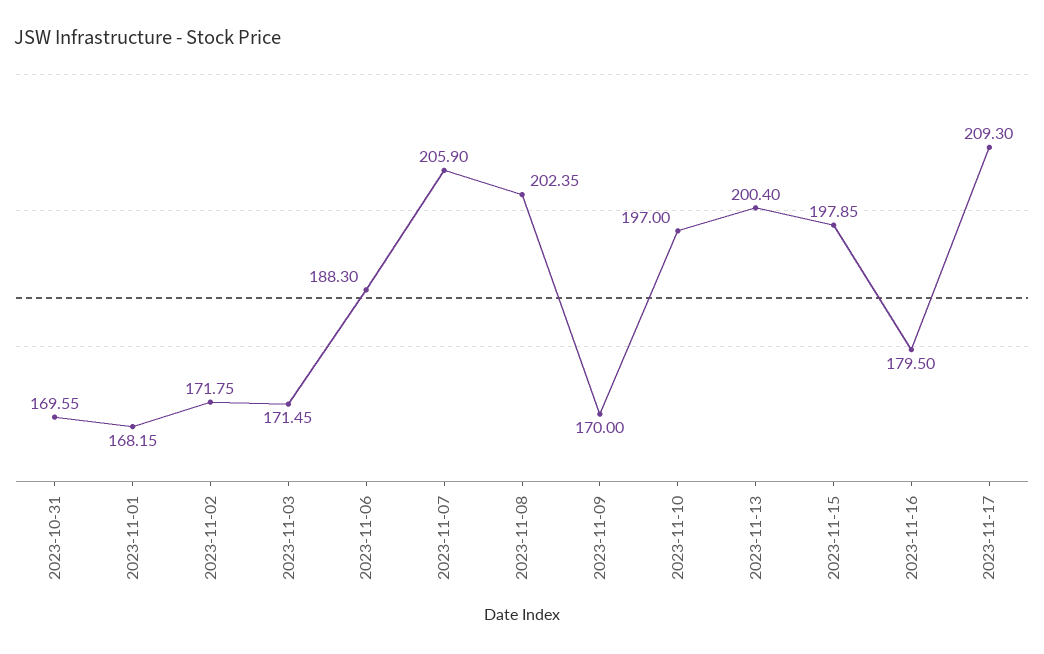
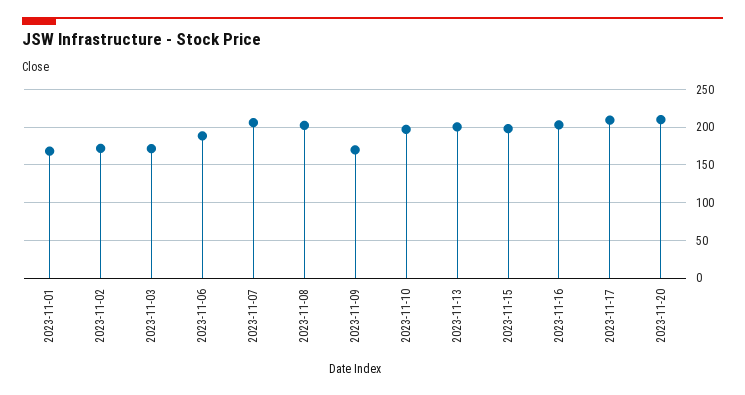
2023-10-31: 169.55 -> none
2023-11-16: 179.5 -> 200
2023-11-20: none -> 210

